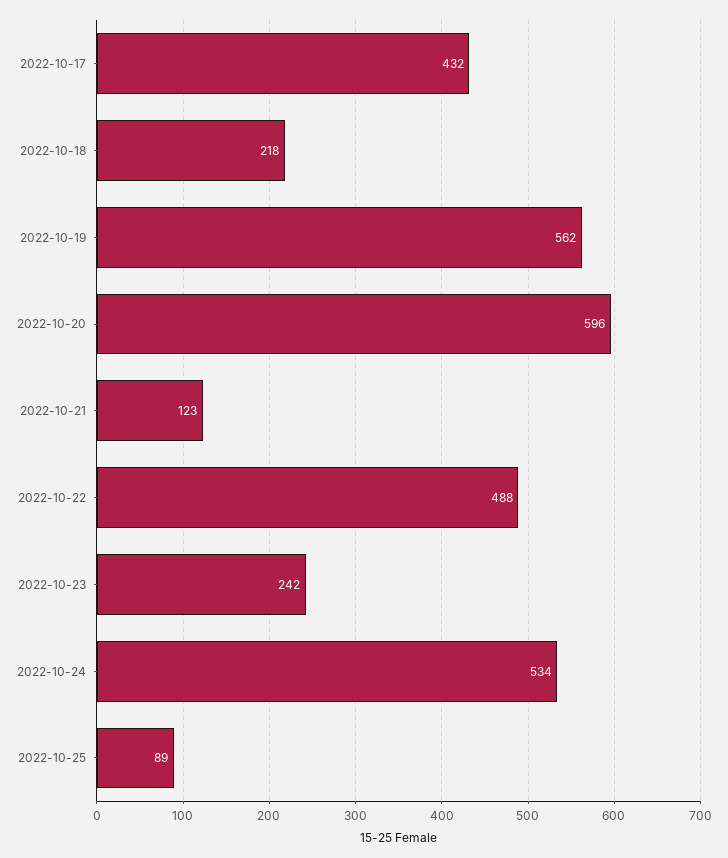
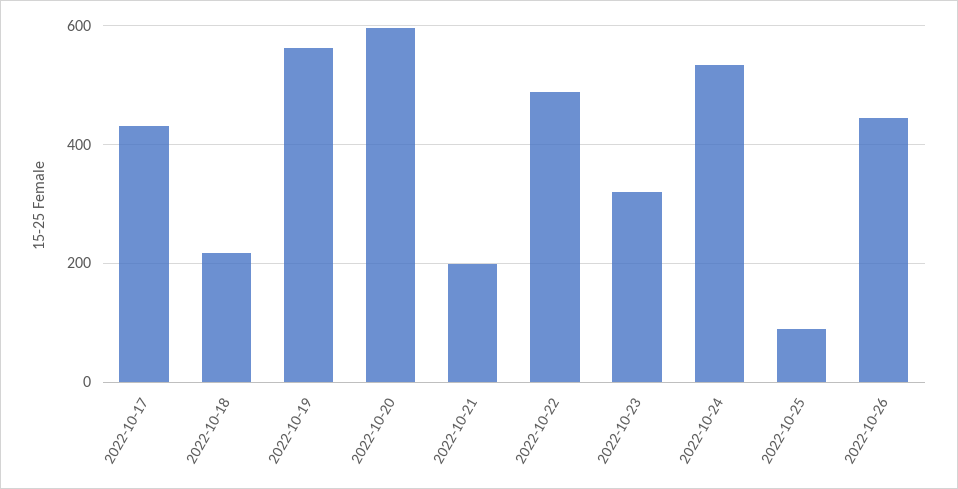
2022-10-21: 123 -> 200
2022-10-23: 242 -> 320
2022-10-26: none -> 440

